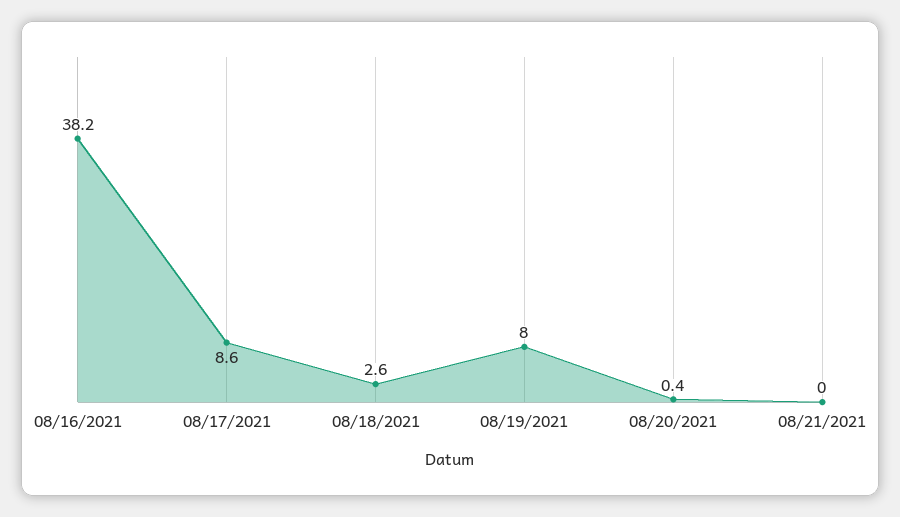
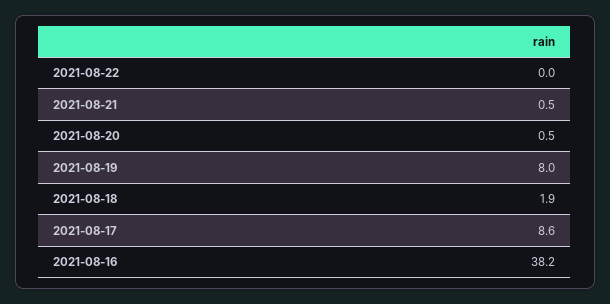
08/18/2021: 2.6 -> 1.9
08/20/2021: 0.4 -> 0.5
08/21/2021: 0 -> 0.5
2021-08-22: none -> 0

